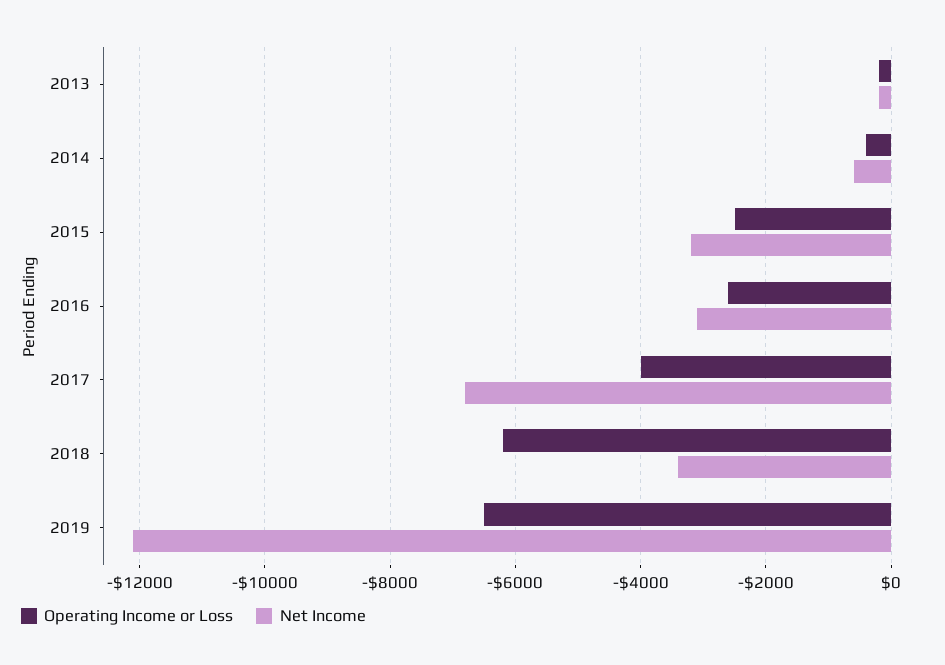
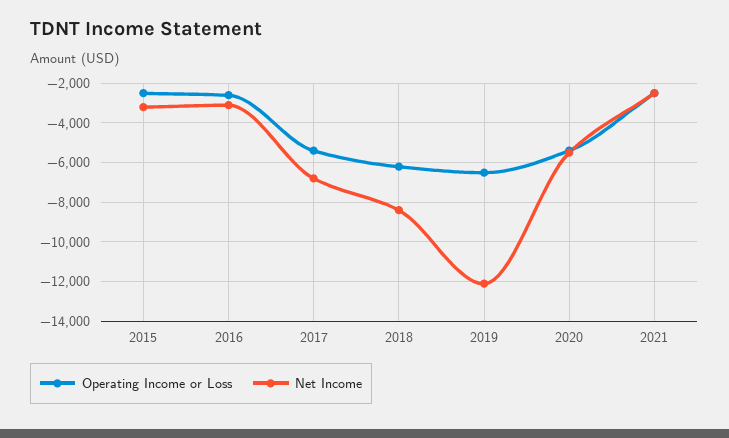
Operating Income or Loss, 2013: -200 -> none
Net Income, 2013: -200 -> none
Operating Income or Loss, 2014: -400 -> none
Net Income, 2014: -600 -> none
Operating Income or Loss, 2017: -4000 -> -5500
Net Income, 2018: -3400 -> -8500
Operating Income or Loss, 2020: none -> -5500
Net Income, 2020: none -> -5500
Operating Income or Loss, 2021: none -> -2500
Net Income, 2021: none -> -2500

